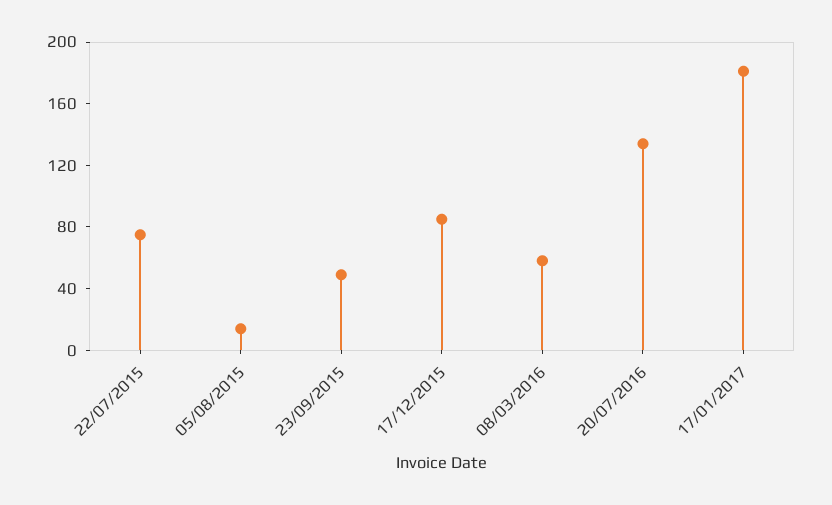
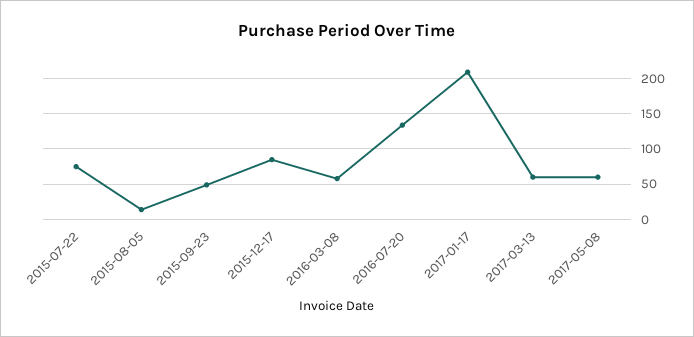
17/01/2017: 180 -> 210
2017-03-13: none -> 60
2017-05-08: none -> 60

